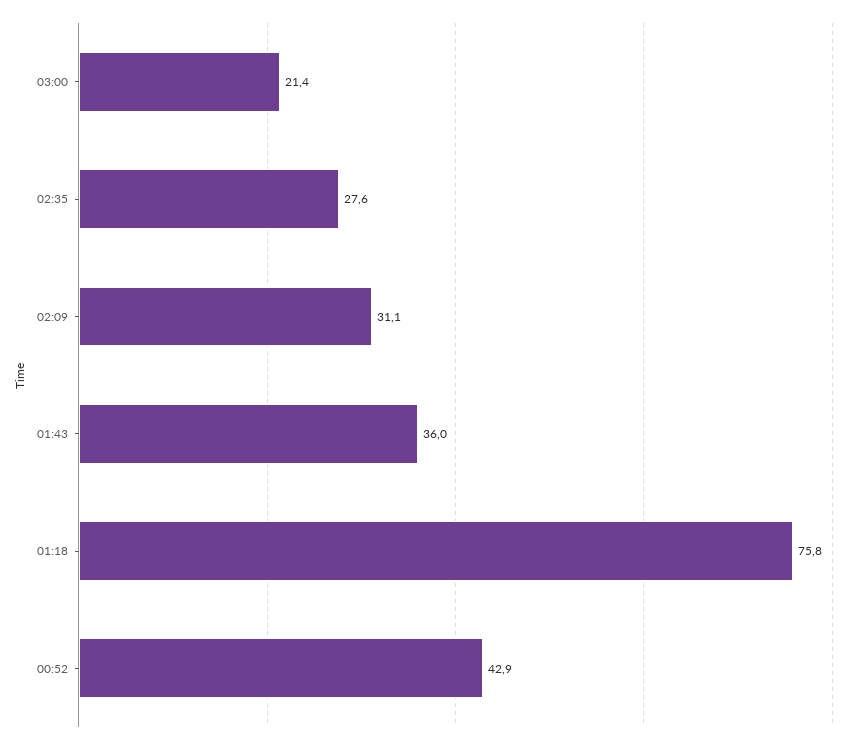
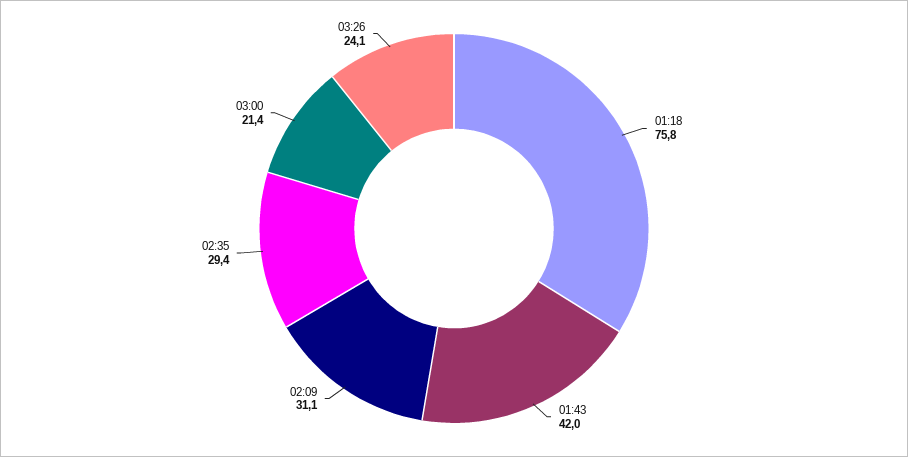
02:35: 27.6 -> 29.4
01:43: 36 -> 42
00:52: 42.9 -> none
03:26: none -> 24.1

